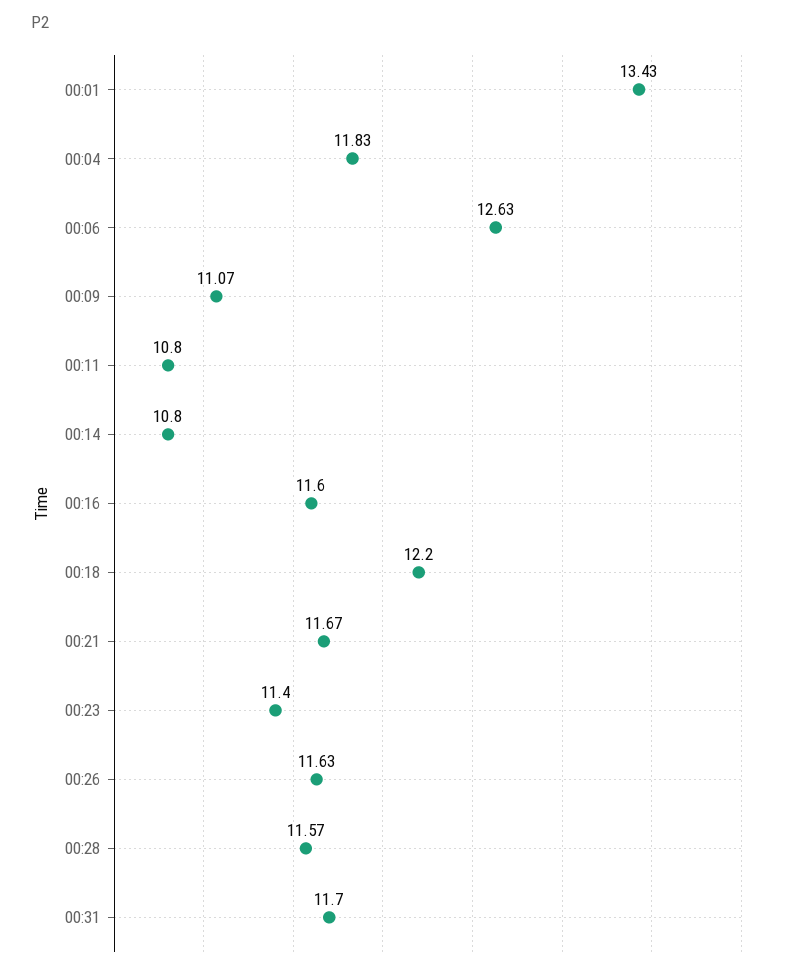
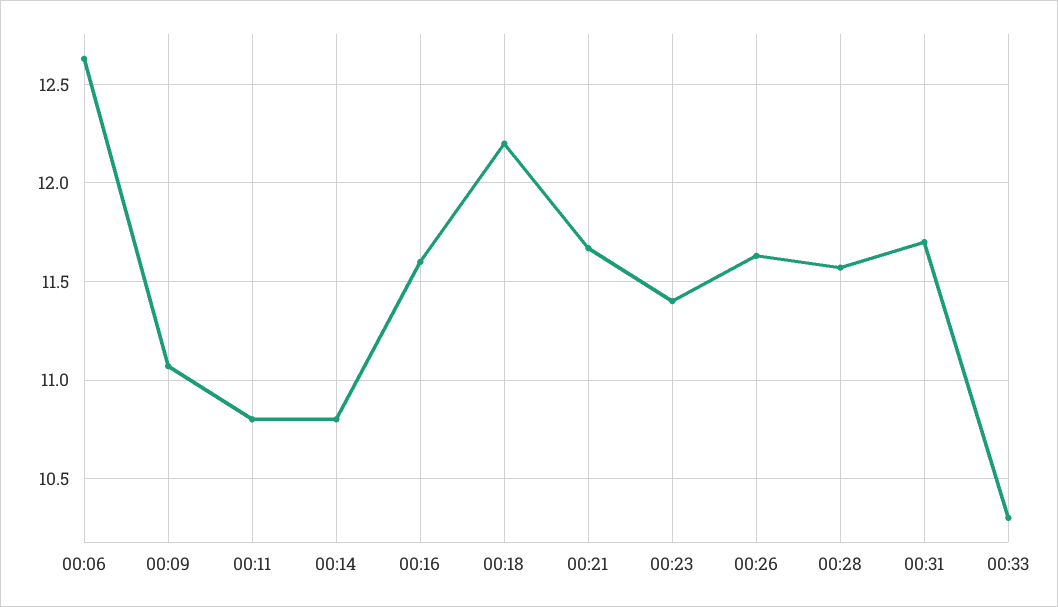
00:01: 13.43 -> none
00:04: 11.83 -> none
00:33: none -> 10.3

